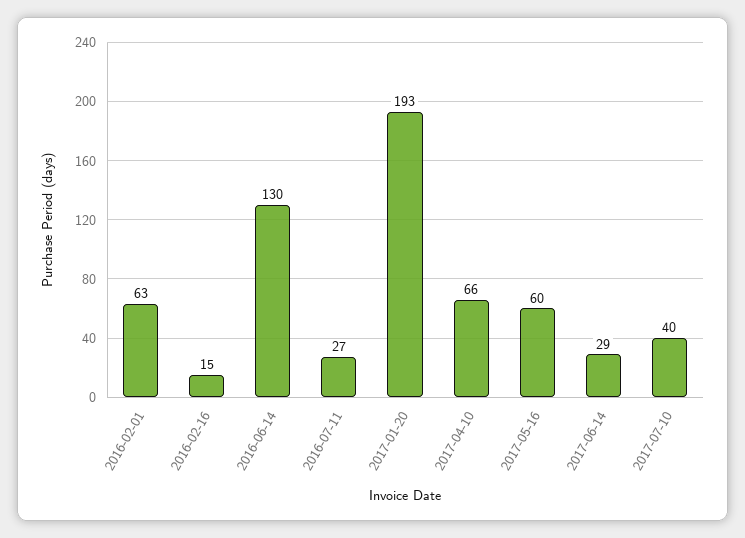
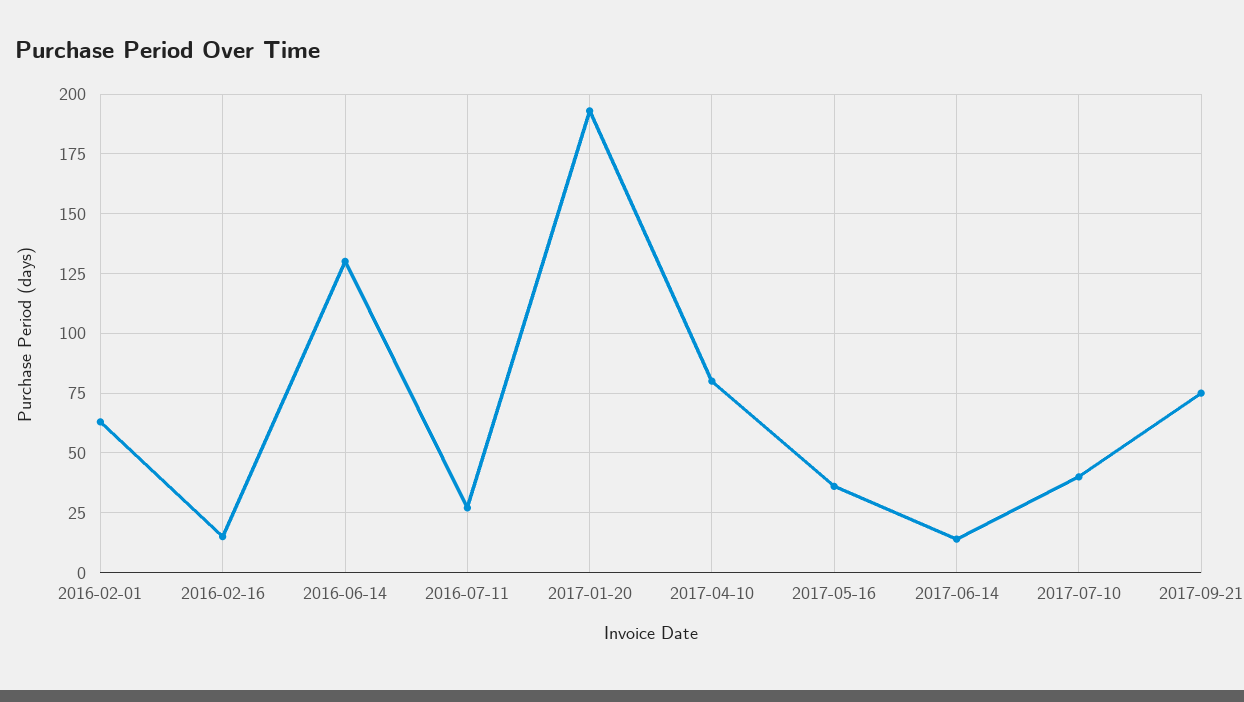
2017-04-10: 66 -> 80
2017-05-16: 60 -> 35
2017-06-14: 29 -> 15
2017-09-21: none -> 75

